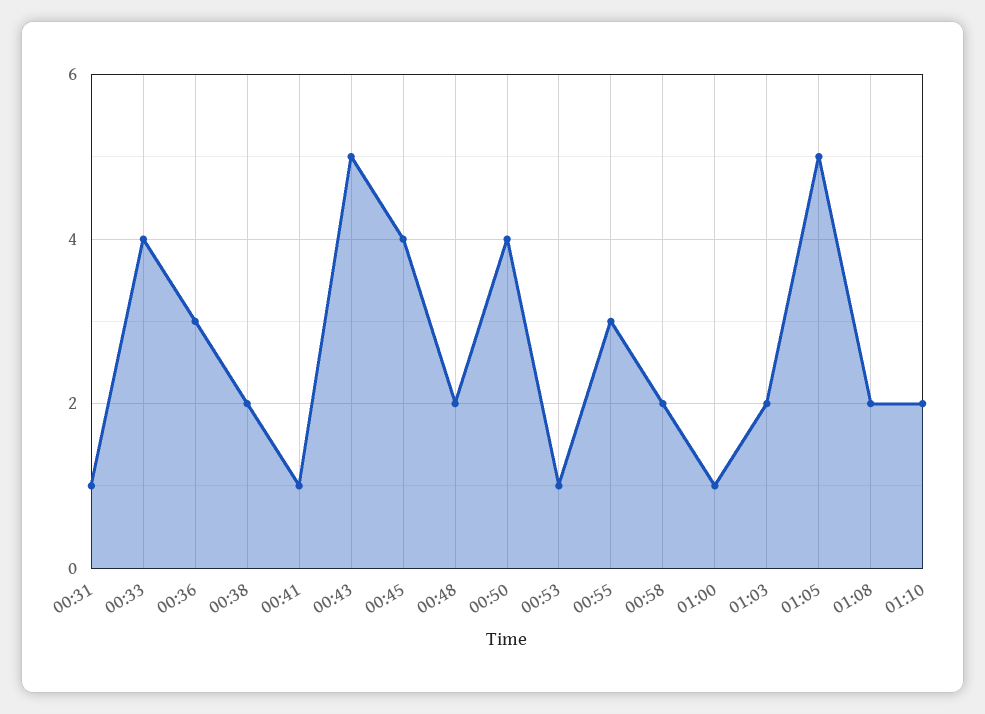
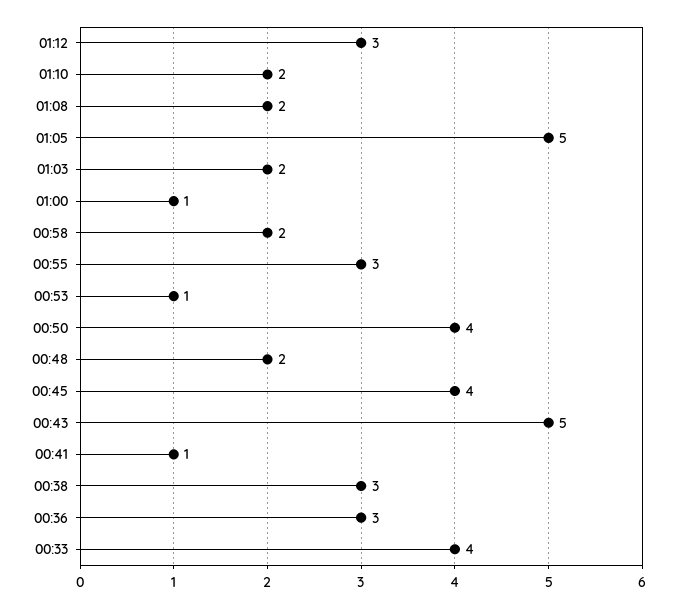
00:31: 1 -> none
00:38: 2 -> 3
01:12: none -> 3

